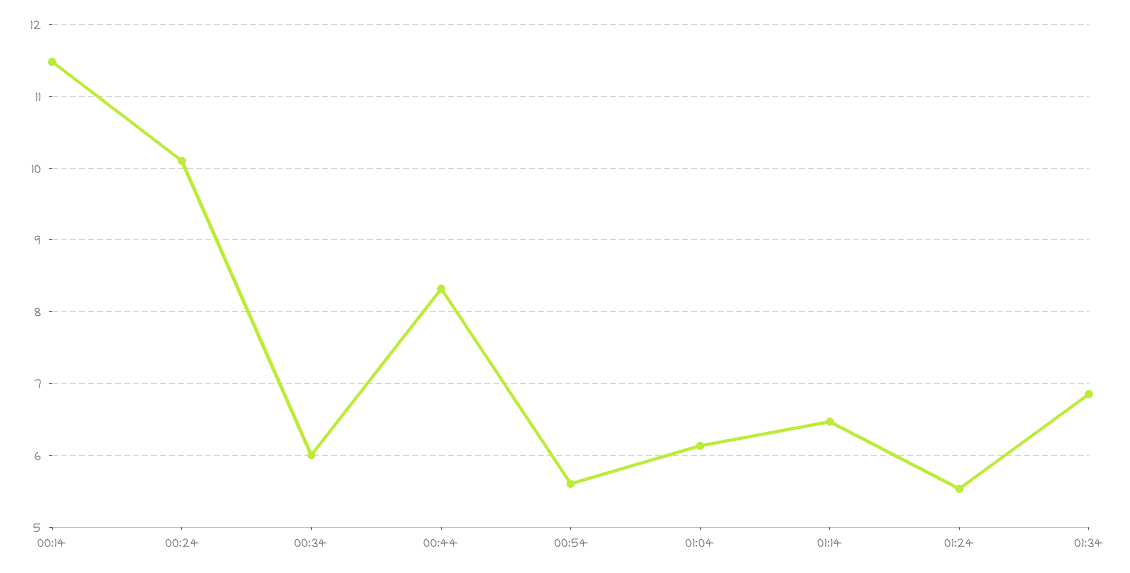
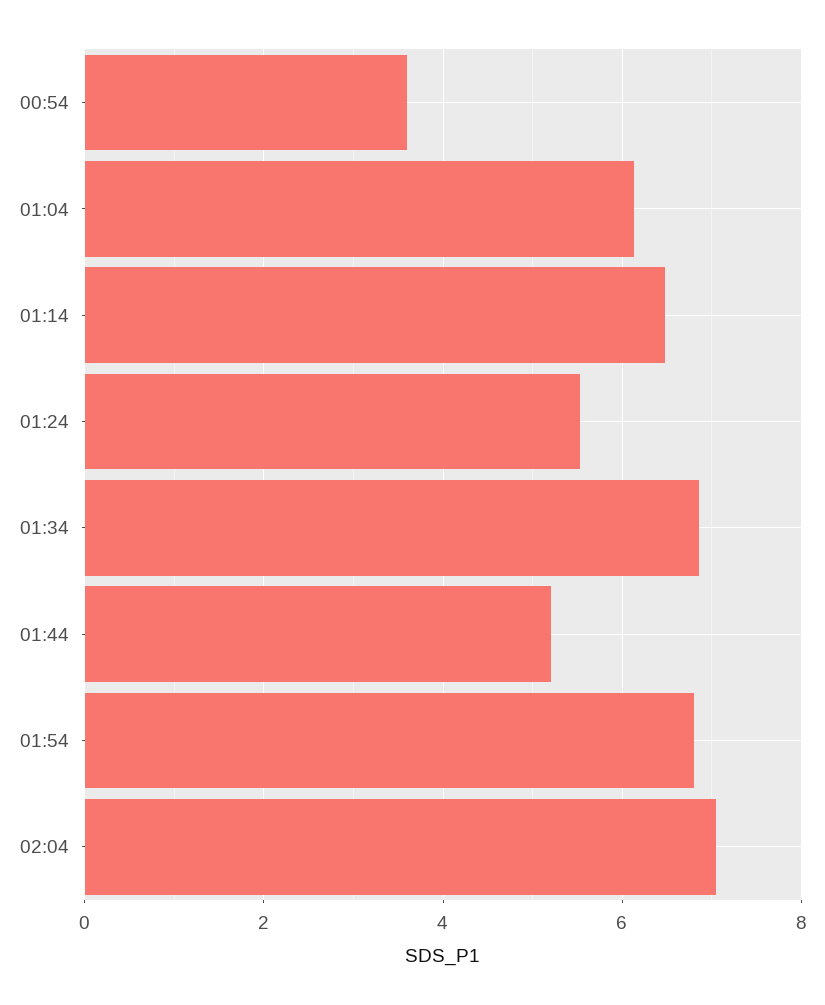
00:14: 11.5 -> none
00:24: 10.1 -> none
00:34: 6 -> none
00:44: 8.3 -> none
00:54: 5.6 -> 3.6
01:44: none -> 5.2
01:54: none -> 6.8
02:04: none -> 7

